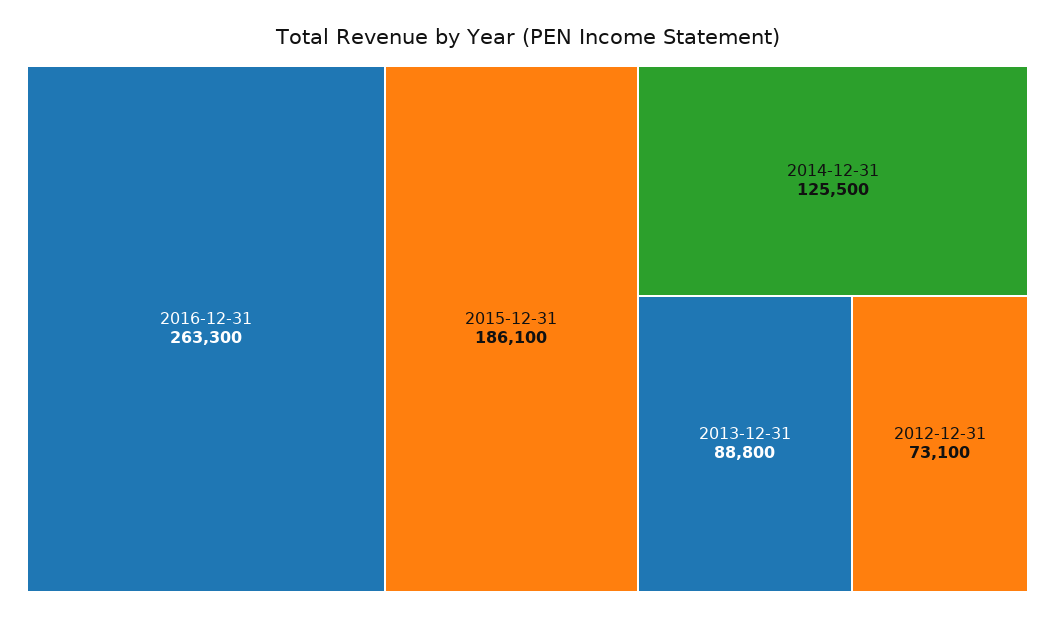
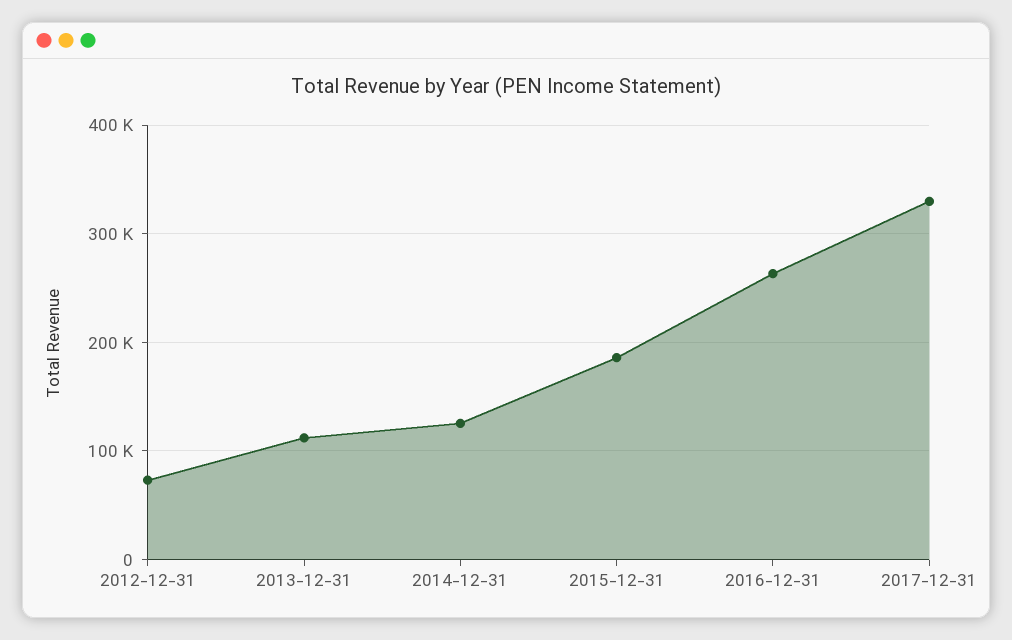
2013-12-31: 88800 -> 110000
2017-12-31: none -> 330000

